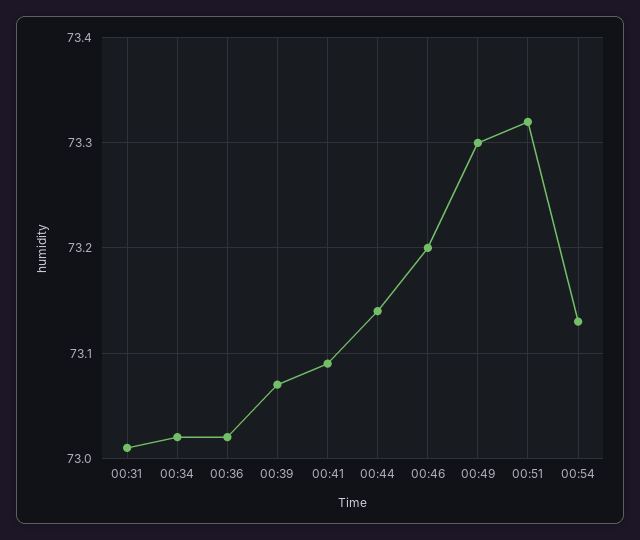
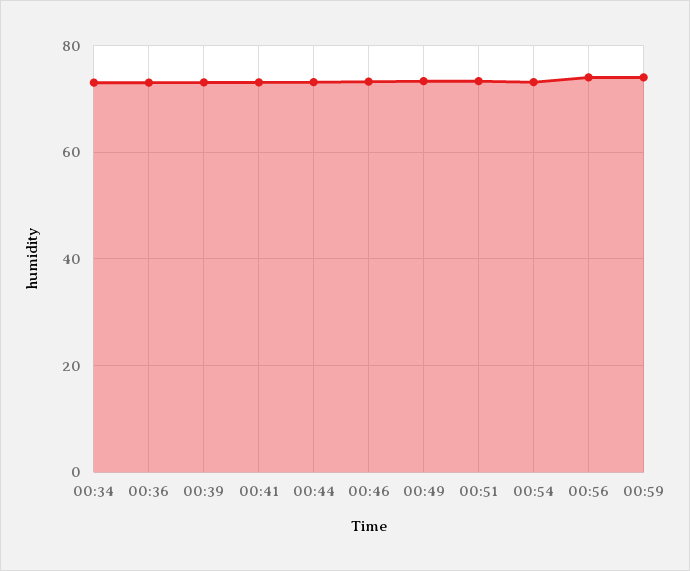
00:31: 73.01 -> none
00:56: none -> 74
00:59: none -> 74

